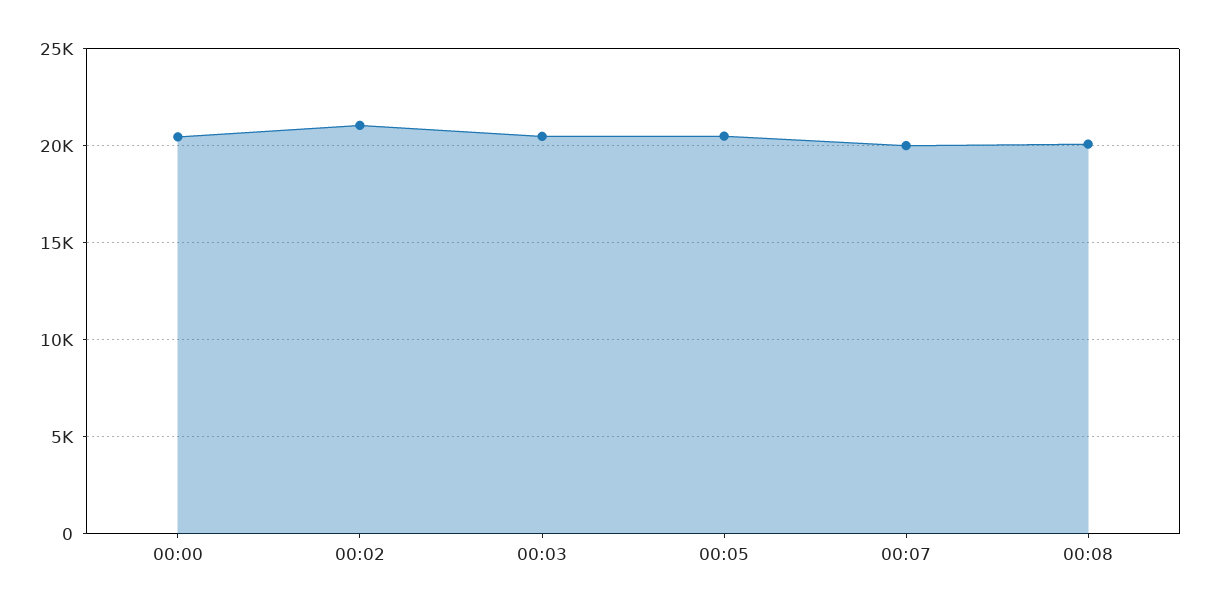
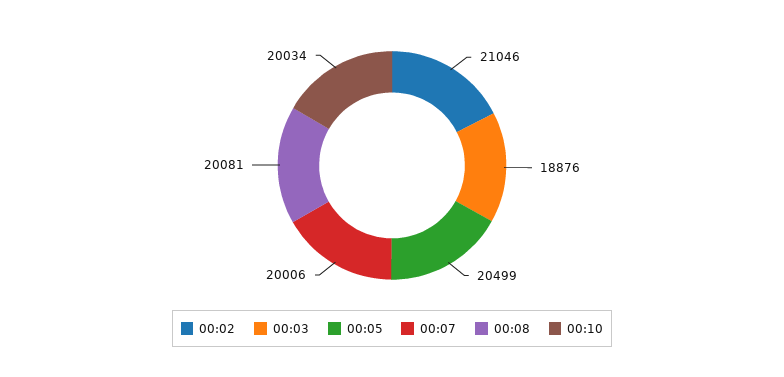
00:00: 20500 -> none
00:03: 20500 -> 18876
00:10: none -> 20034

